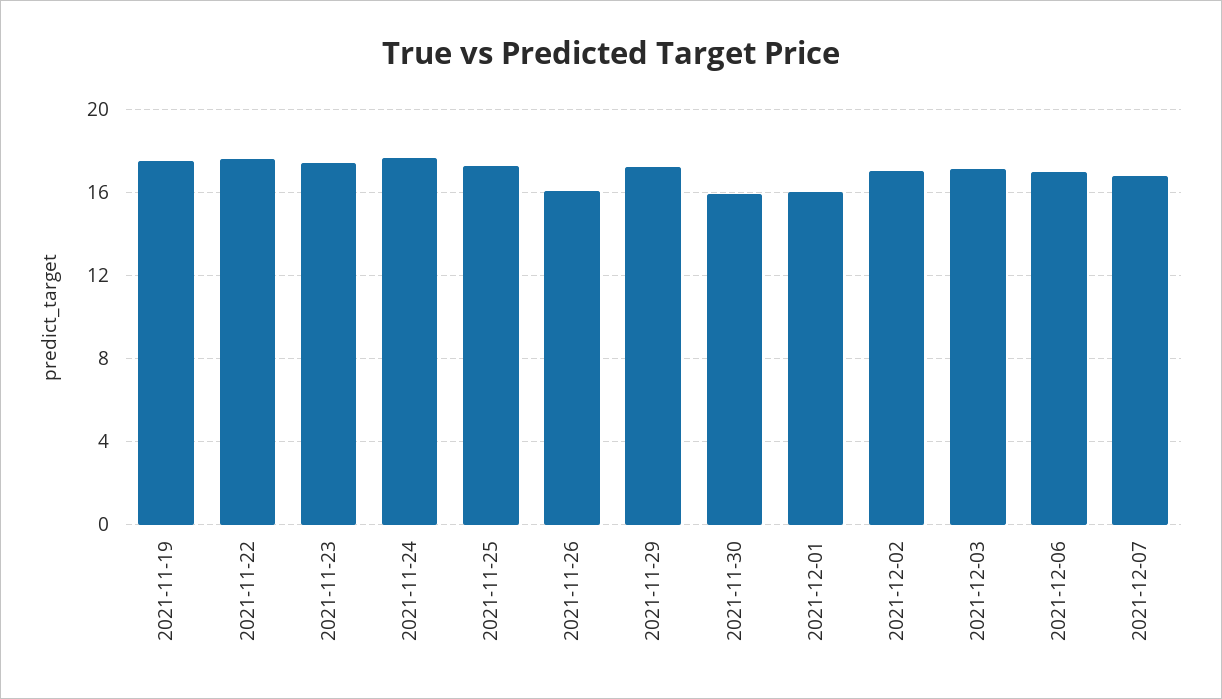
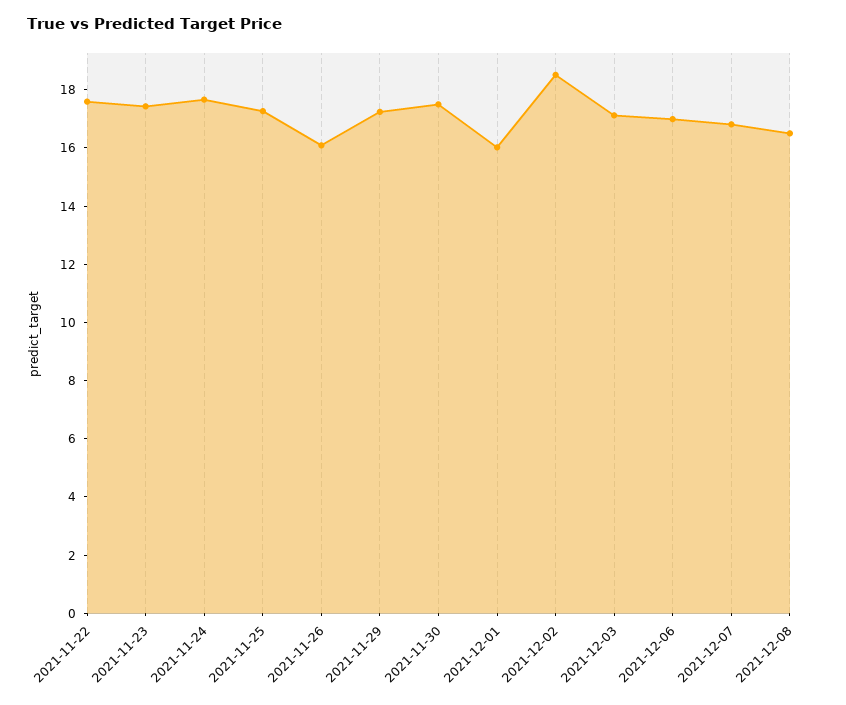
2021-11-19: 17.5 -> none
2021-11-30: 16 -> 17.5
2021-12-02: 17 -> 18.5
2021-12-08: none -> 16.5

